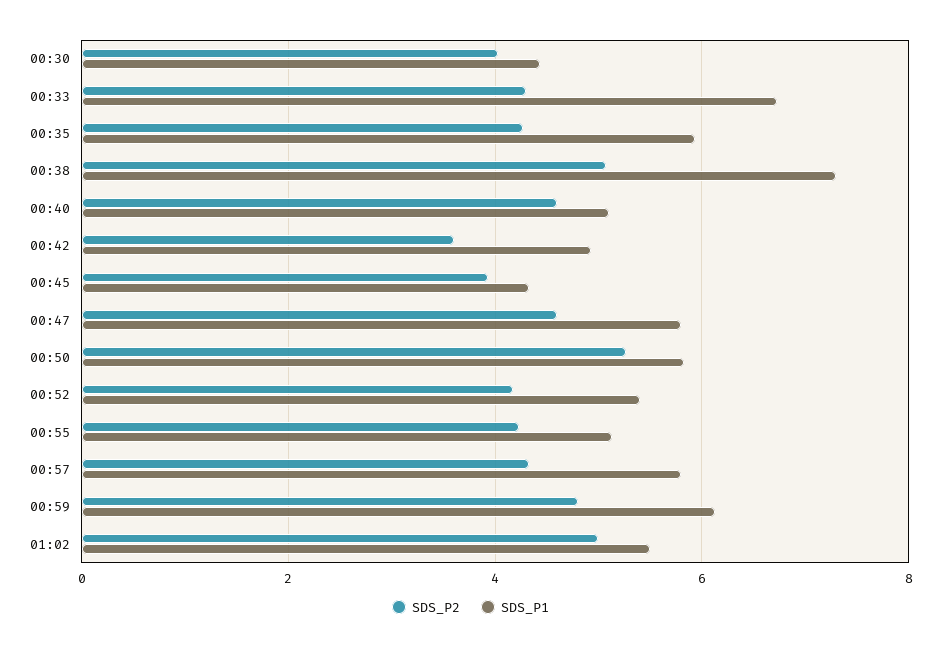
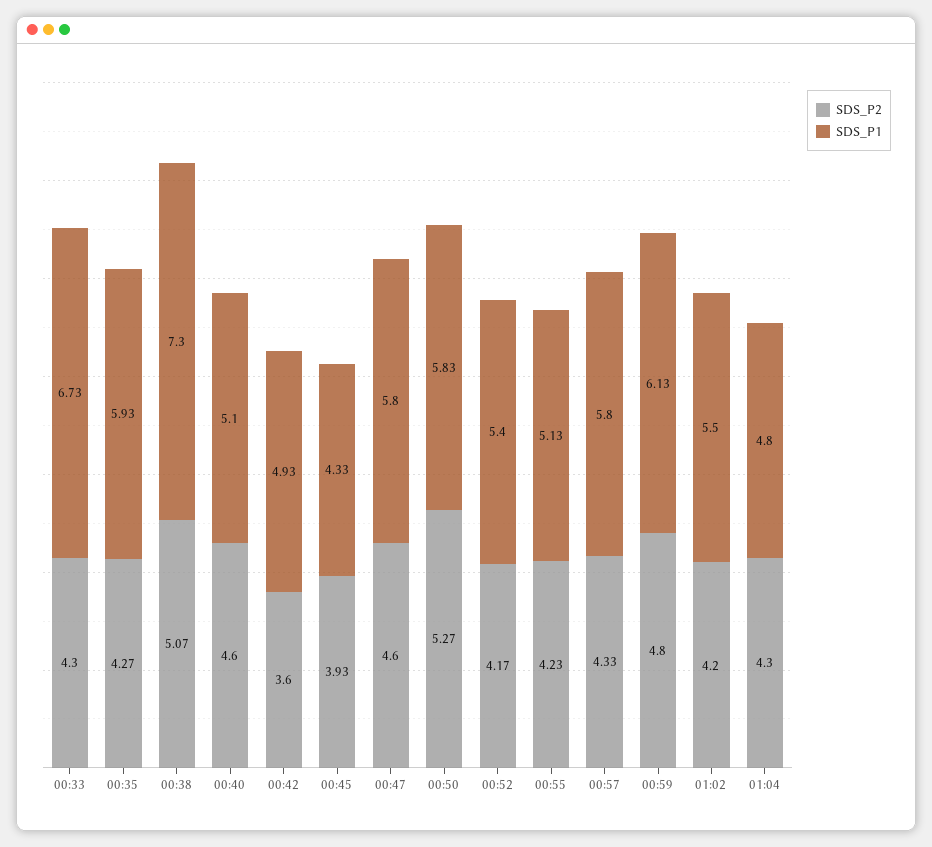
SDS_P2, 00:30: 4 -> none
SDS_P1, 00:30: 4.4 -> none
SDS_P2, 01:02: 5 -> 4.2
SDS_P2, 01:04: none -> 4.3
SDS_P1, 01:04: none -> 4.8

